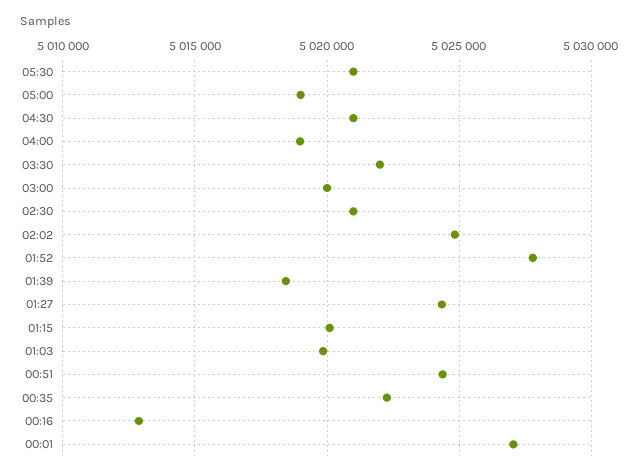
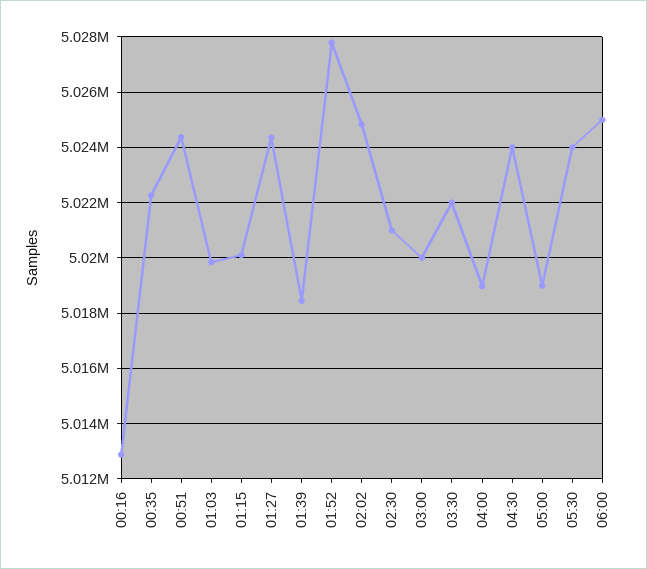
05:30: 5021000 -> 5024000
04:30: 5021000 -> 5024000
00:01: 5027000 -> none
06:00: none -> 5025000

